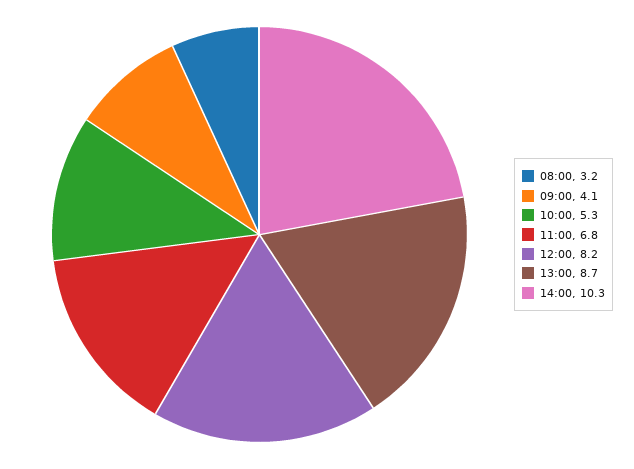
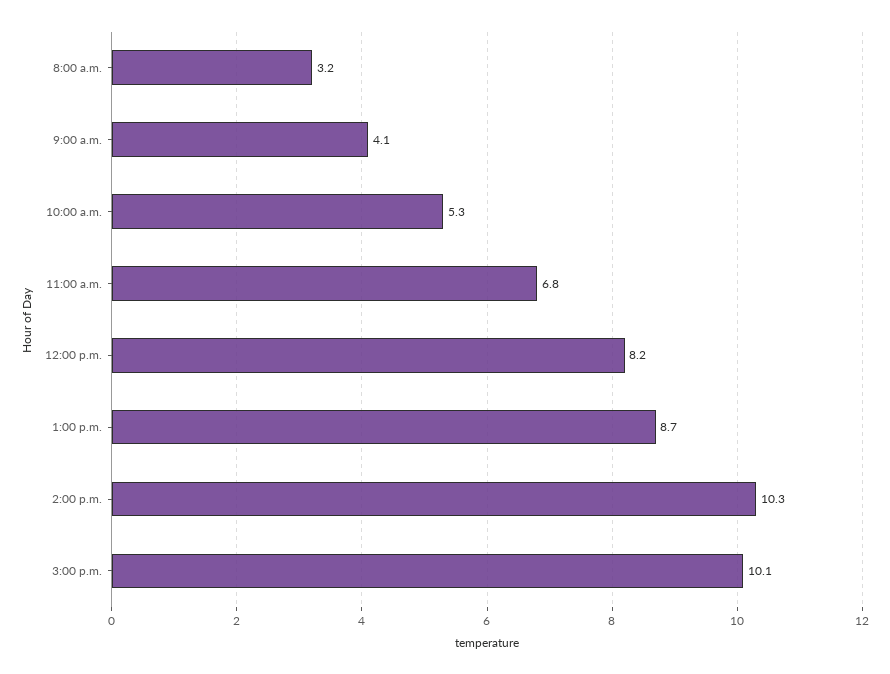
3:00 p.m.: none -> 10.1

